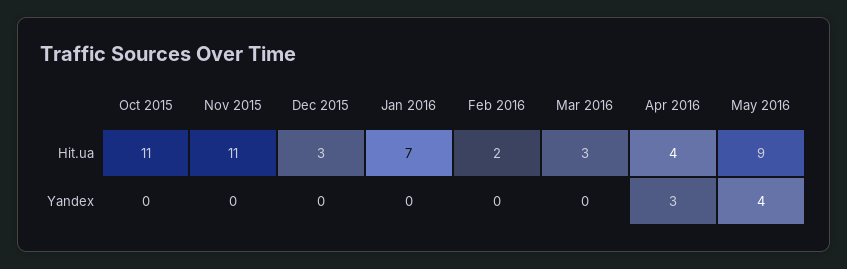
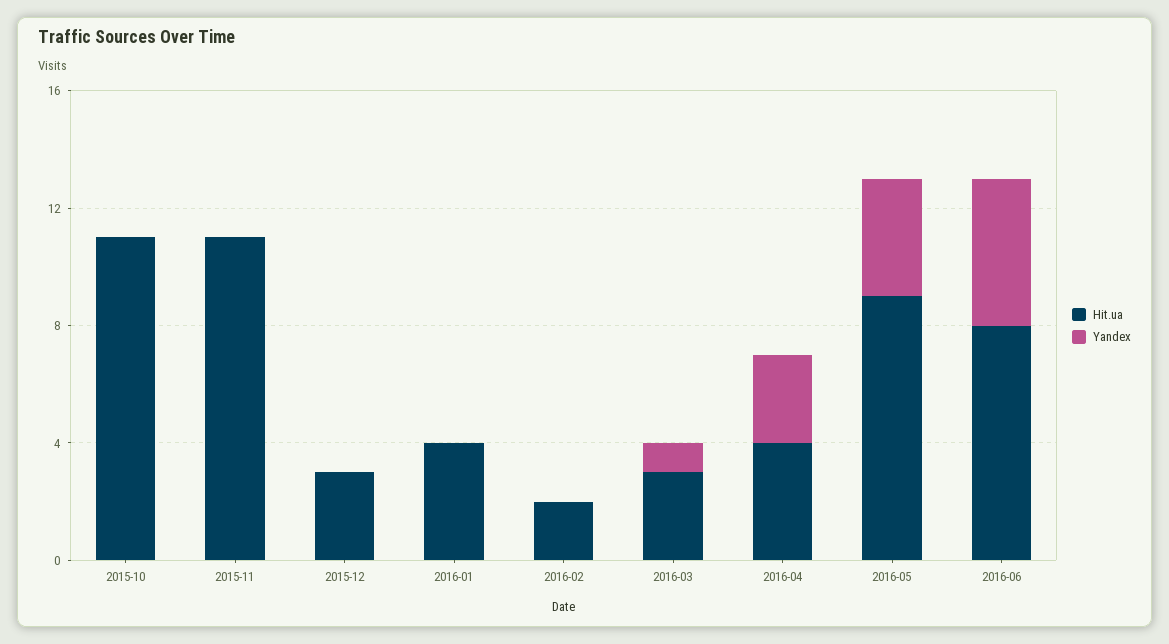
Hit.ua, Jan 2016: 7 -> 4
Yandex, Mar 2016: 0 -> 1
Hit.ua, 2016-06: none -> 8
Yandex, 2016-06: none -> 5

